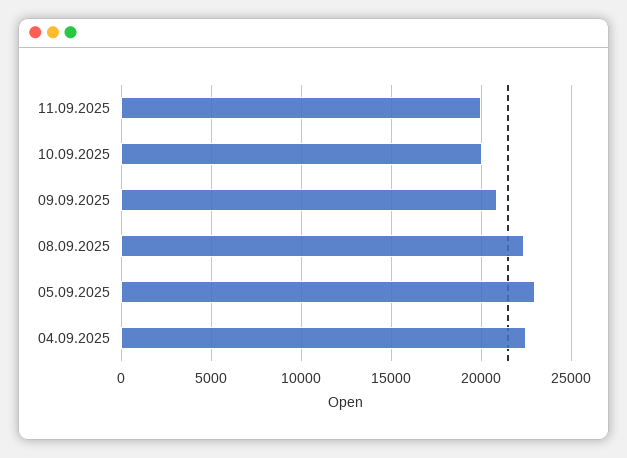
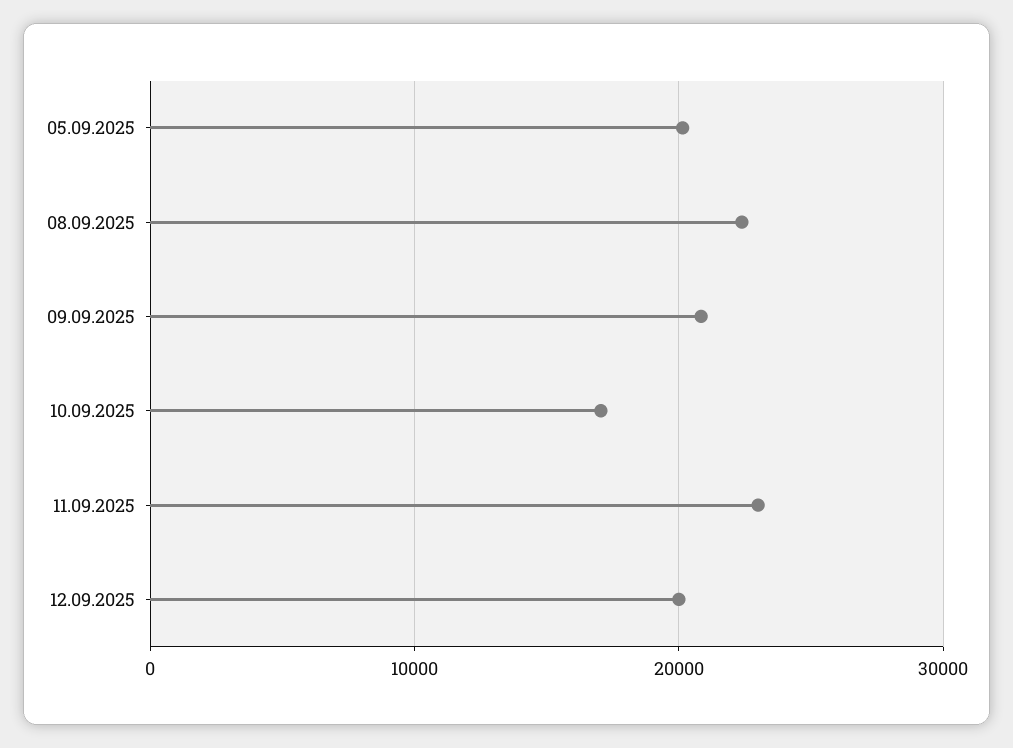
11.09.2025: 20000 -> 23000
10.09.2025: 20000 -> 17000
05.09.2025: 23000 -> 20000
04.09.2025: 22500 -> none
12.09.2025: none -> 20000

